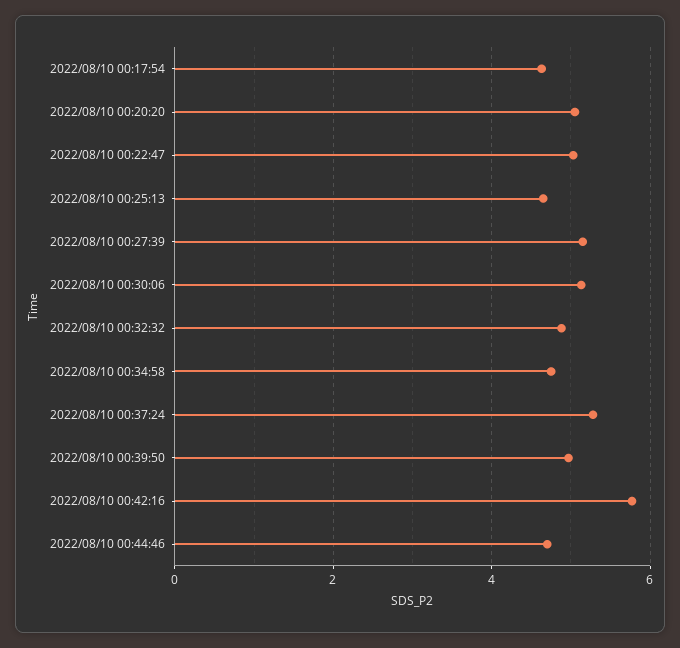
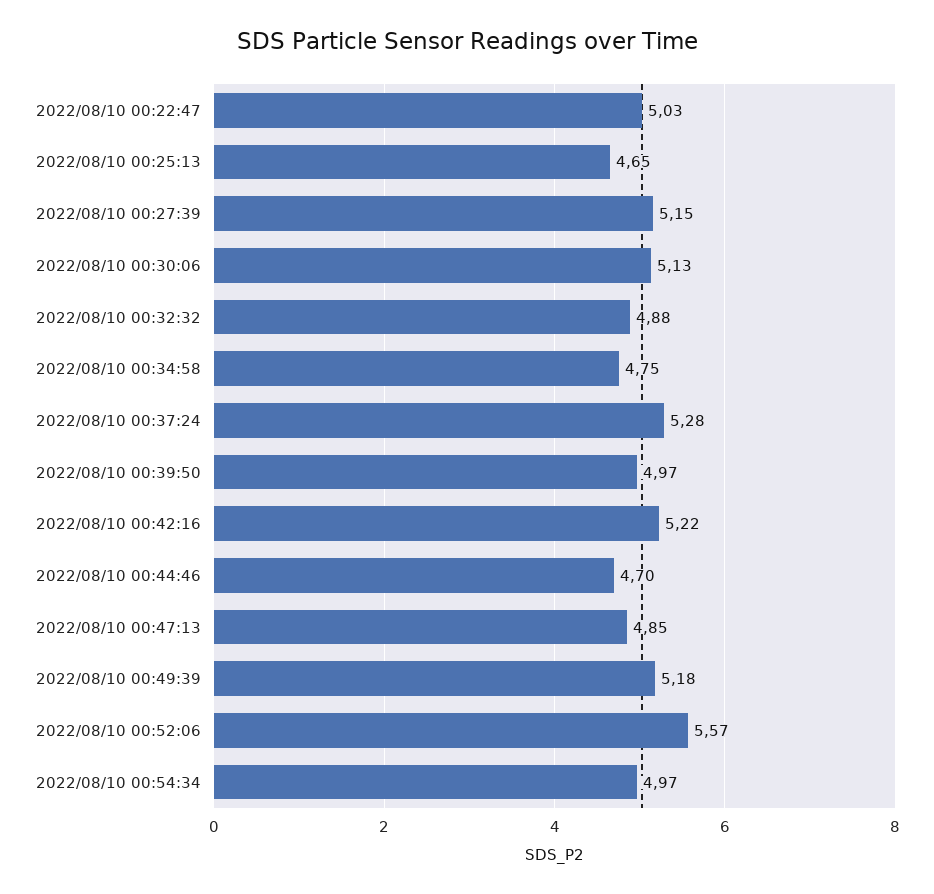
2022/08/10 00:17:54: 4.6 -> none
2022/08/10 00:20:20: 5 -> none
2022/08/10 00:42:16: 5.8 -> 5.22
2022/08/10 00:47:13: none -> 4.85
2022/08/10 00:49:39: none -> 5.18
2022/08/10 00:52:06: none -> 5.57
2022/08/10 00:54:34: none -> 4.97

